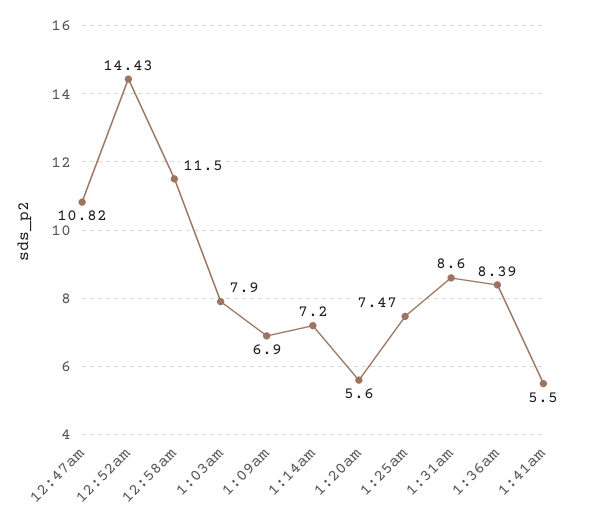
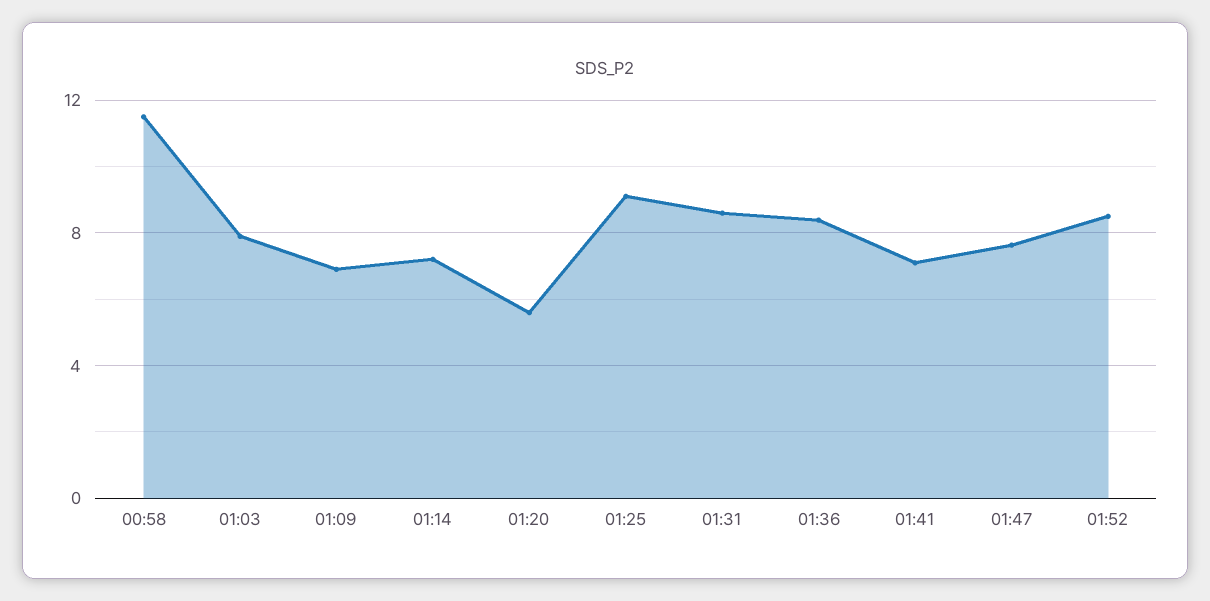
12:47am: 10.82 -> none
12:52am: 14.43 -> none
1:25am: 7.47 -> 9
1:41am: 5.5 -> 7
01:47: none -> 7.5
01:52: none -> 8.5

